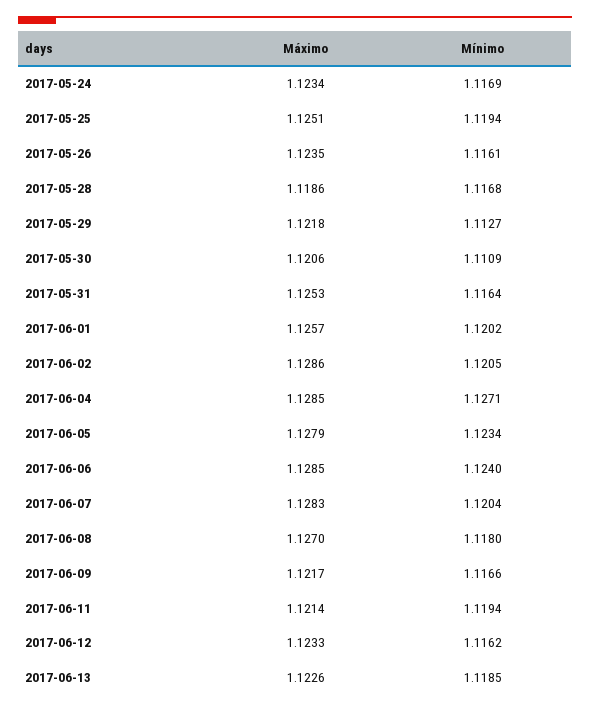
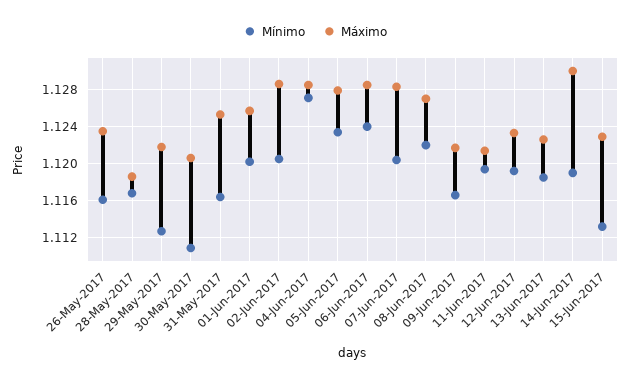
Máximo, 2017-05-24: 1.1234 -> none
Mínimo, 2017-05-24: 1.1169 -> none
Máximo, 2017-05-25: 1.1251 -> none
Mínimo, 2017-05-25: 1.1194 -> none
Mínimo, 2017-06-08: 1.118 -> 1.122
Mínimo, 2017-06-12: 1.1162 -> 1.119
Mínimo, 14-Jun-2017: none -> 1.119
Máximo, 14-Jun-2017: none -> 1.13
Mínimo, 15-Jun-2017: none -> 1.113
Máximo, 15-Jun-2017: none -> 1.123

